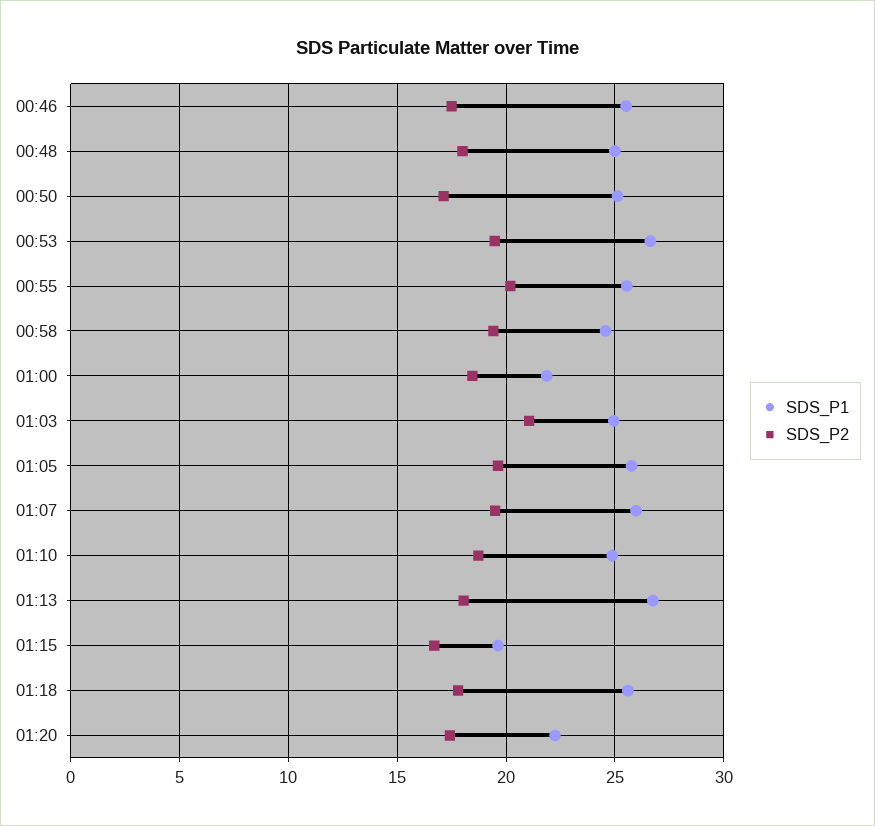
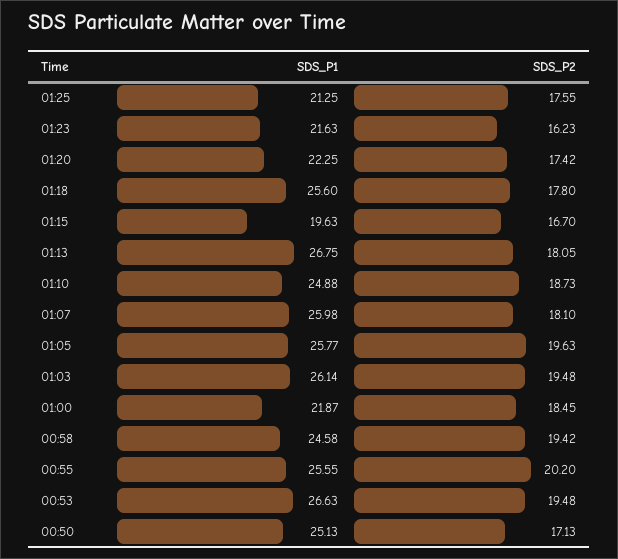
SDS_P1, 00:46: 25.5 -> none
SDS_P2, 00:46: 17.5 -> none
SDS_P1, 00:48: 25 -> none
SDS_P2, 00:48: 18 -> none
SDS_P1, 01:03: 25 -> 26.14
SDS_P2, 01:03: 21 -> 19.48
SDS_P2, 01:07: 19.5 -> 18.1
SDS_P1, 01:25: none -> 21.25
SDS_P2, 01:25: none -> 17.55
SDS_P1, 01:23: none -> 21.63
SDS_P2, 01:23: none -> 16.23

